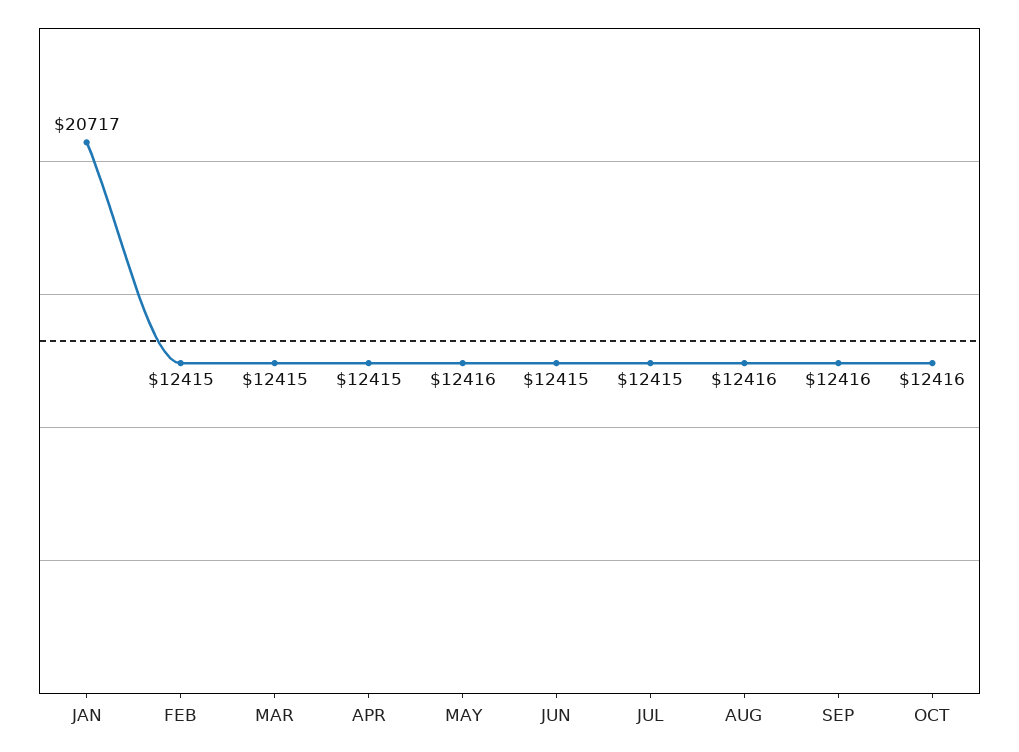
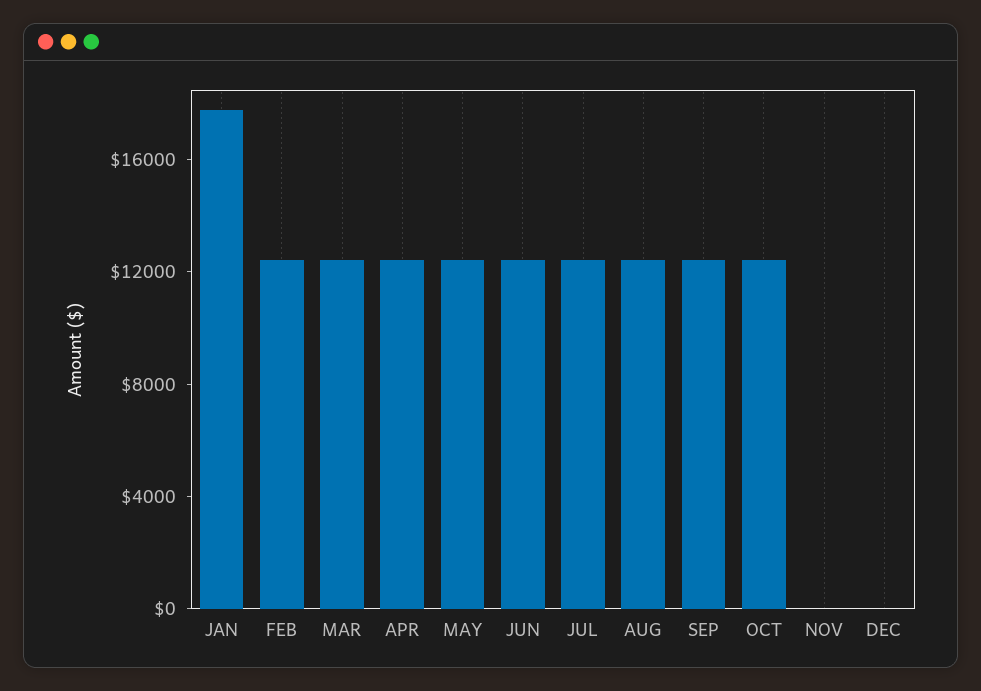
JAN: 20717 -> 18000
NOV: none -> 0
DEC: none -> 0

